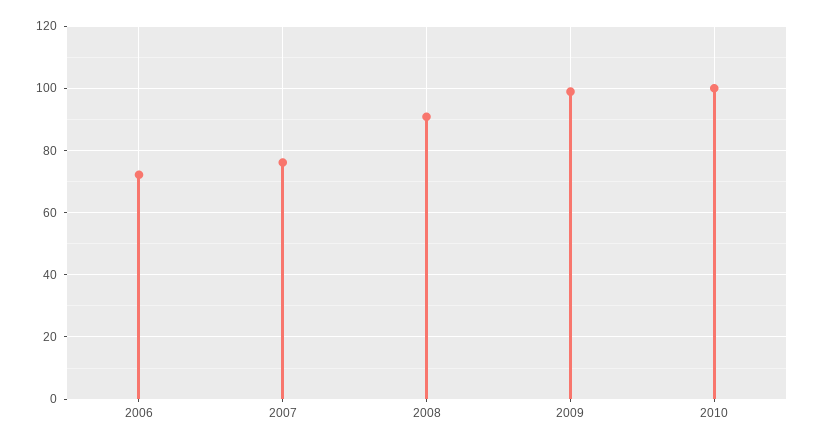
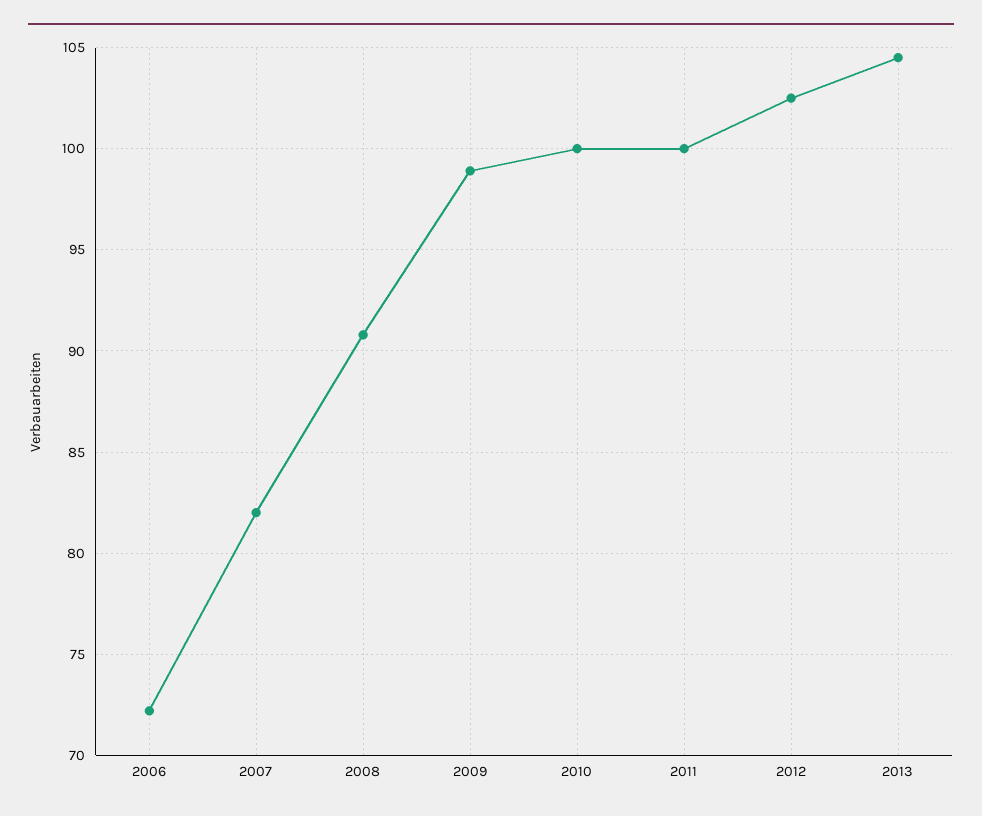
2007: 76 -> 82
2011: none -> 100
2012: none -> 102.5
2013: none -> 104.5

